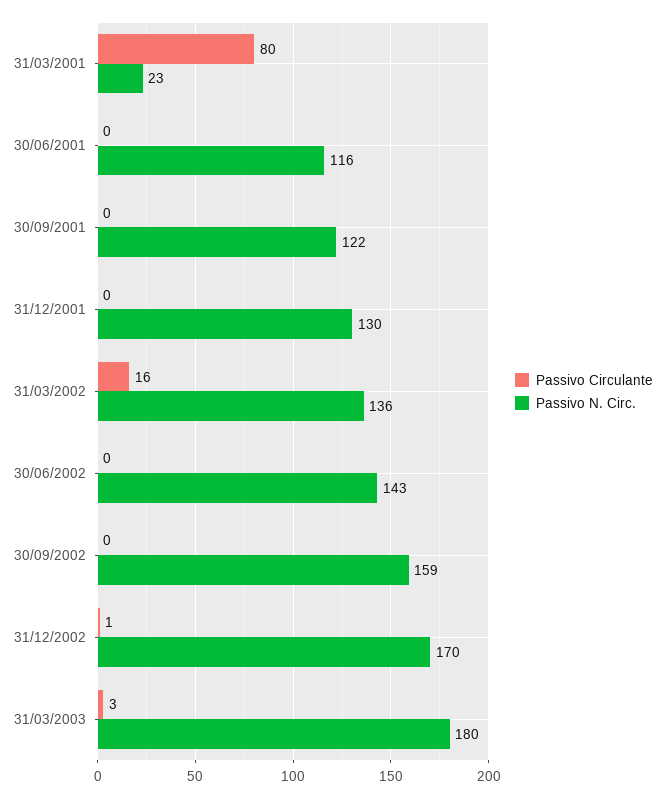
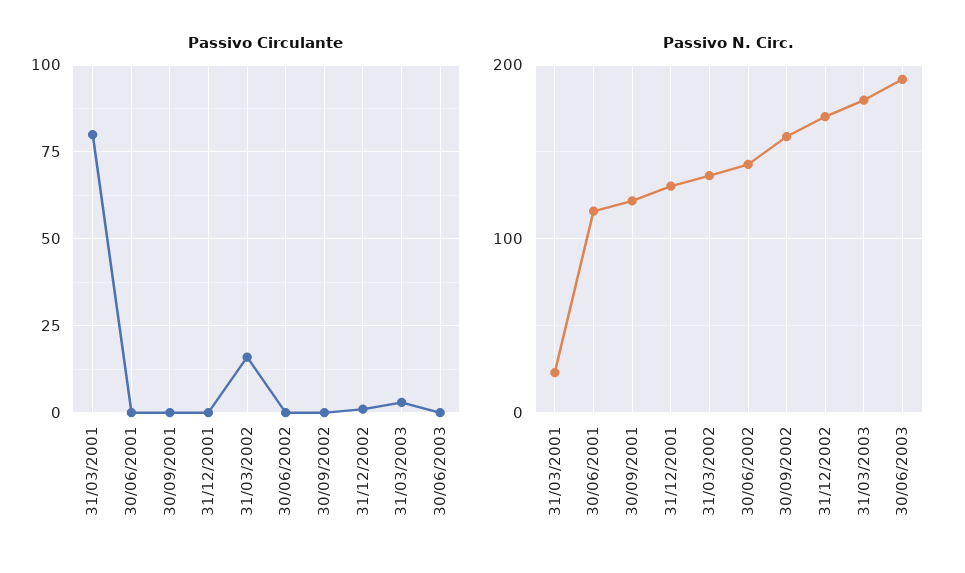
Passivo Circulante, 30/06/2003: none -> 0
Passivo N. Circ., 30/06/2003: none -> 190

